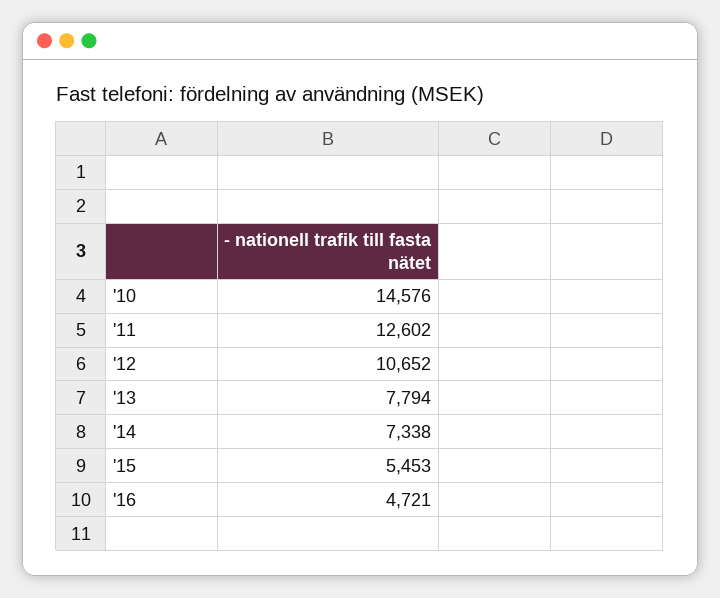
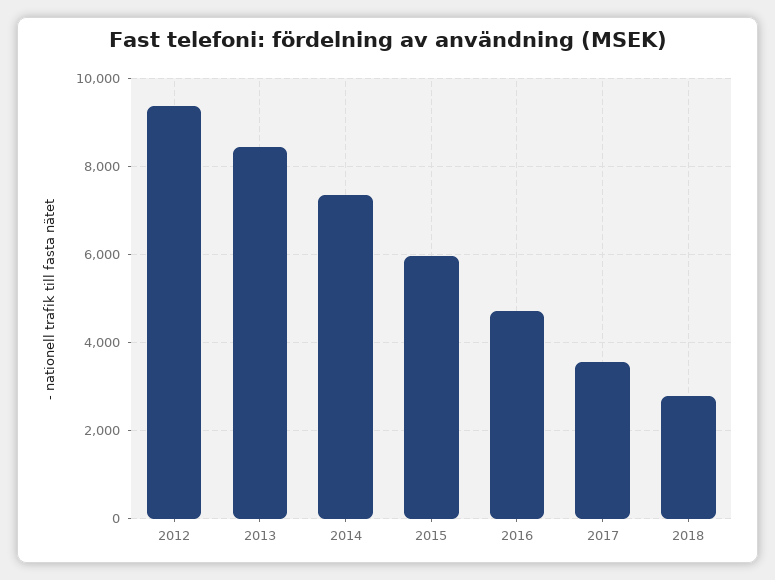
'10: 14576 -> none
'11: 12602 -> none
'12: 10652 -> 9400
'13: 7794 -> 8400
'15: 5453 -> 6000
2017: none -> 3600
2018: none -> 2800

